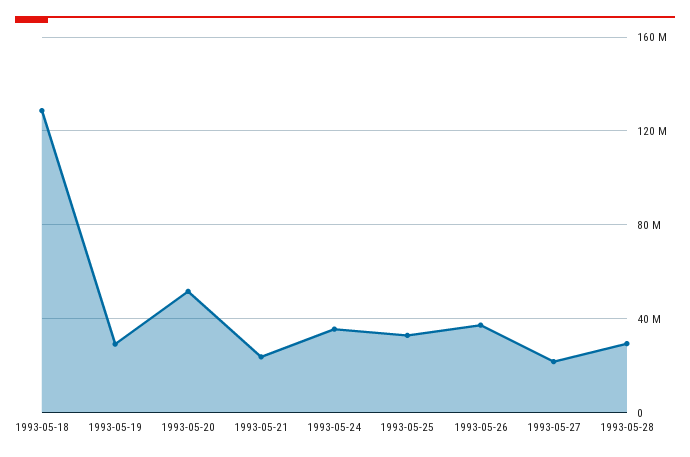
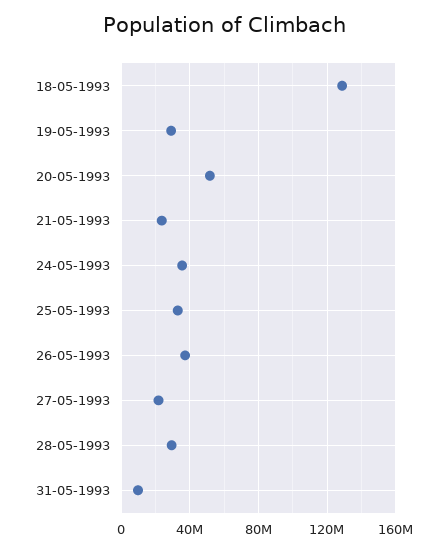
31-05-1993: none -> 10000000

